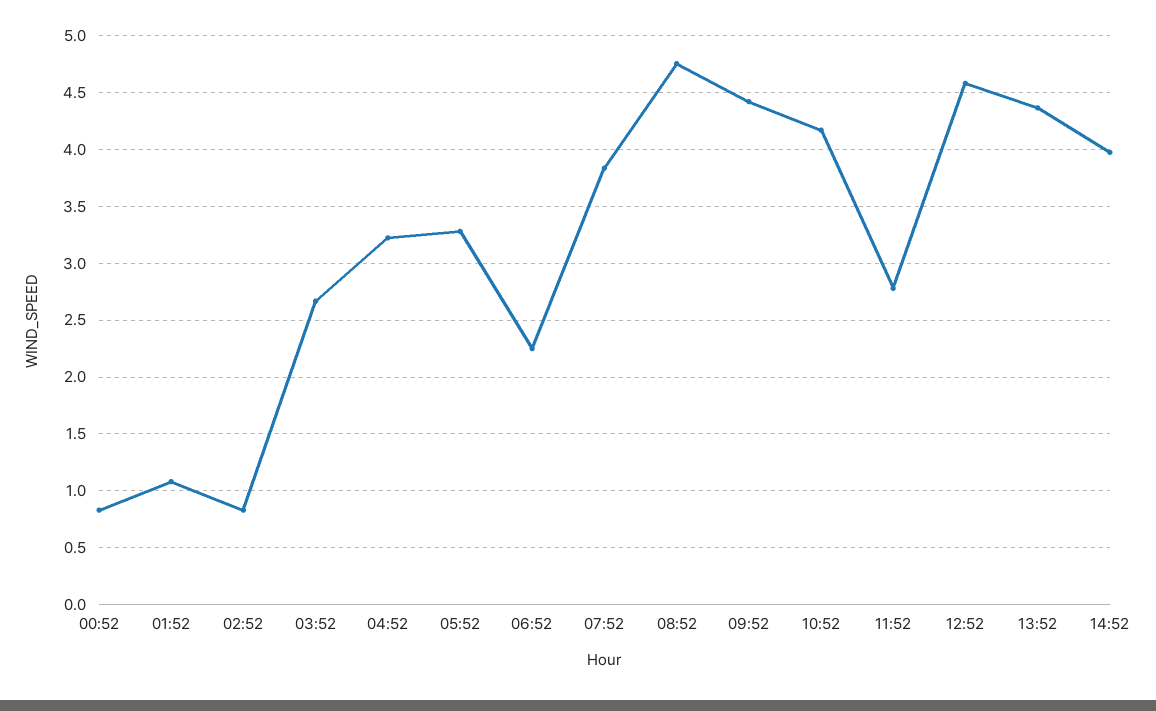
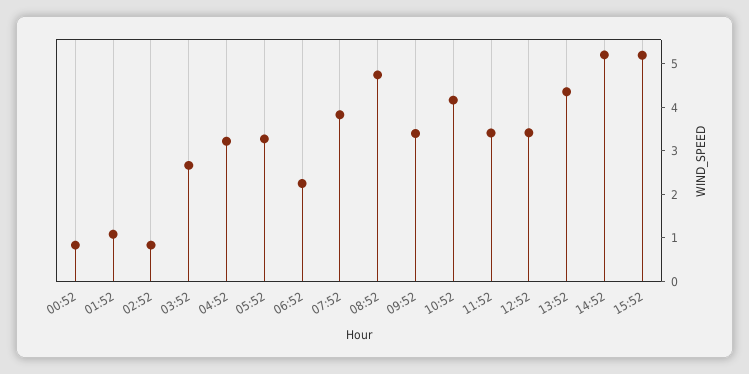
09:52: 4.4 -> 3.4
11:52: 2.8 -> 3.4
12:52: 4.6 -> 3.4
14:52: 4 -> 5.2
15:52: none -> 5.2

